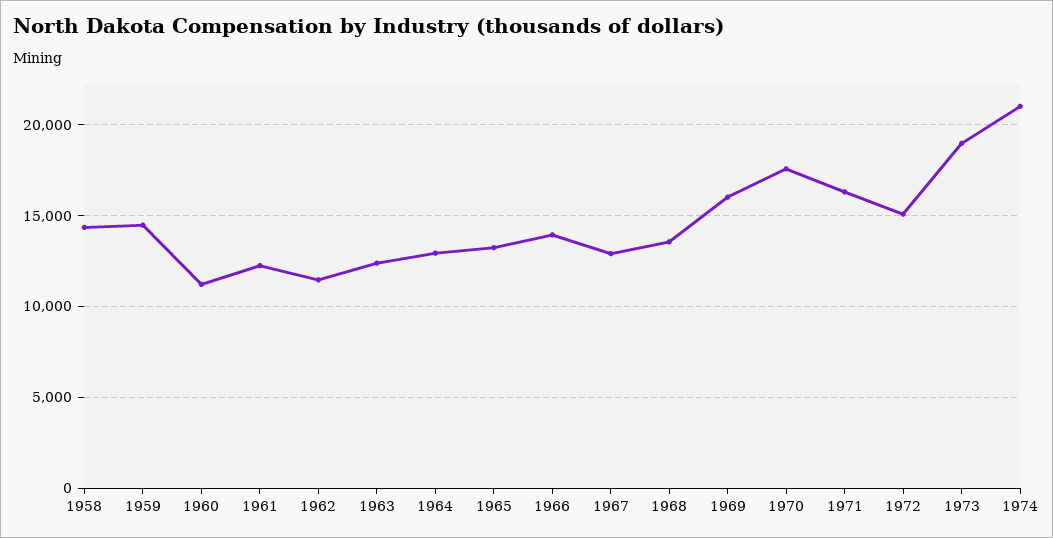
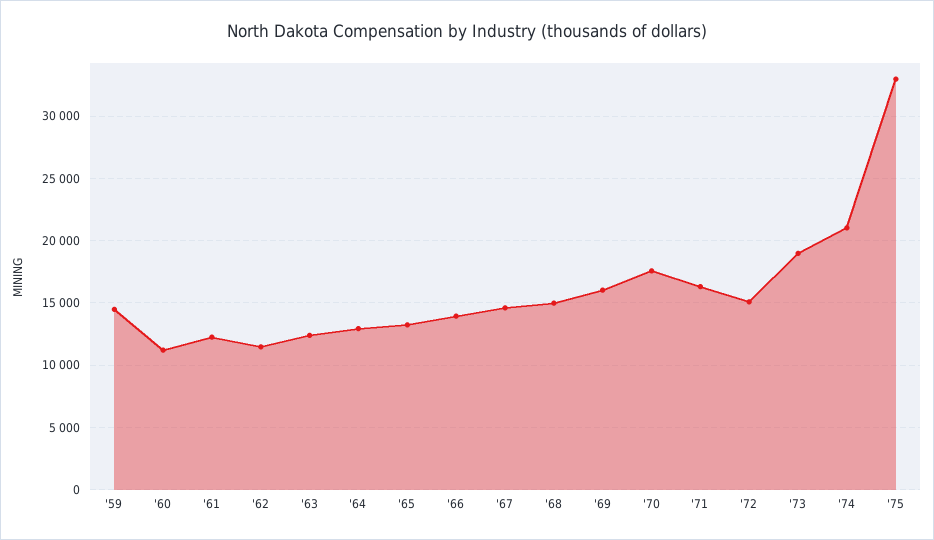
1958: 14500 -> none
1967: 13000 -> 14500
1968: 13500 -> 15000
'75: none -> 33000

